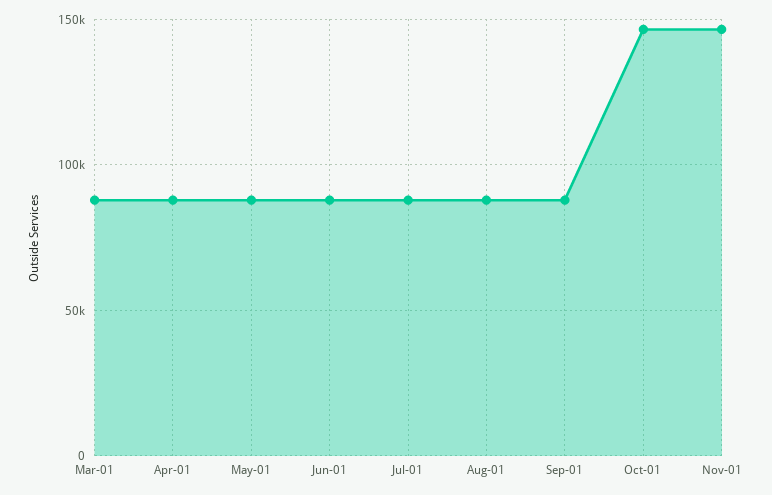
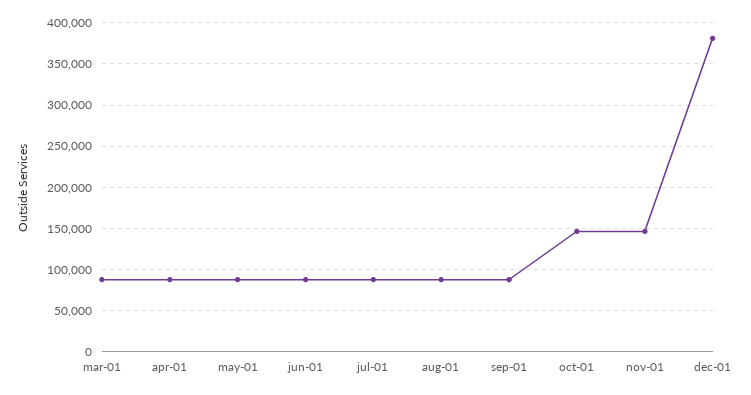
dec-01: none -> 380000

